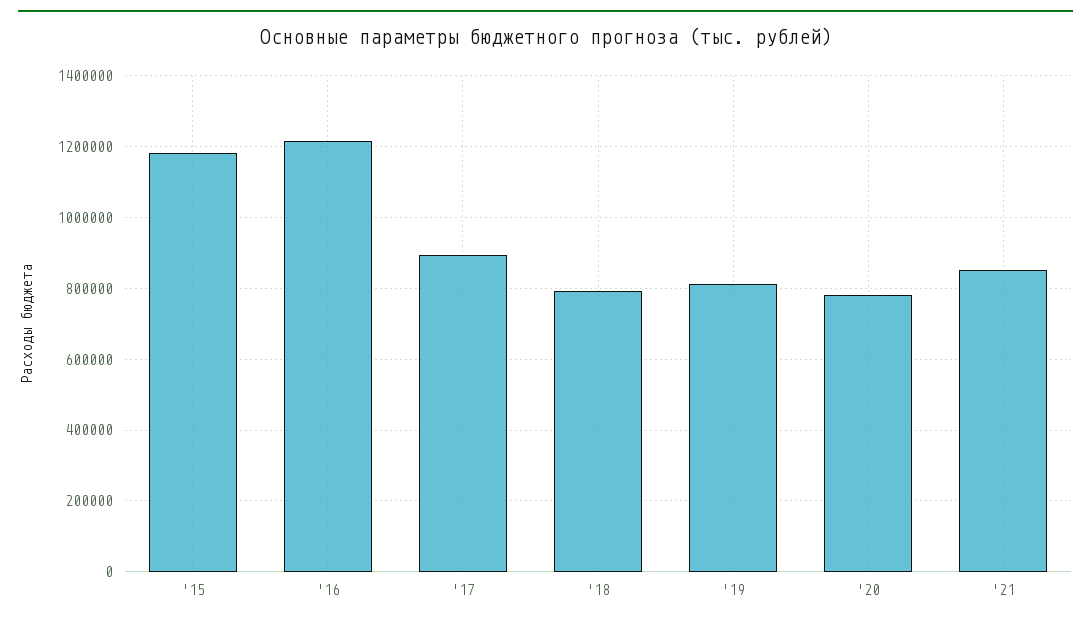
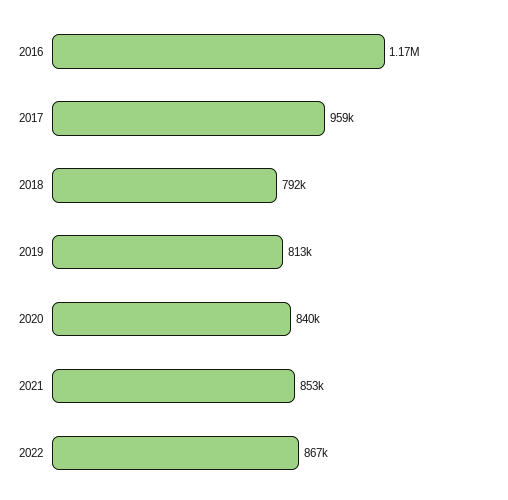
'15: 1180000 -> none
'16: 1220000 -> 1170000
'17: 900000 -> 959000
'20: 780000 -> 840000
2022: none -> 867000

